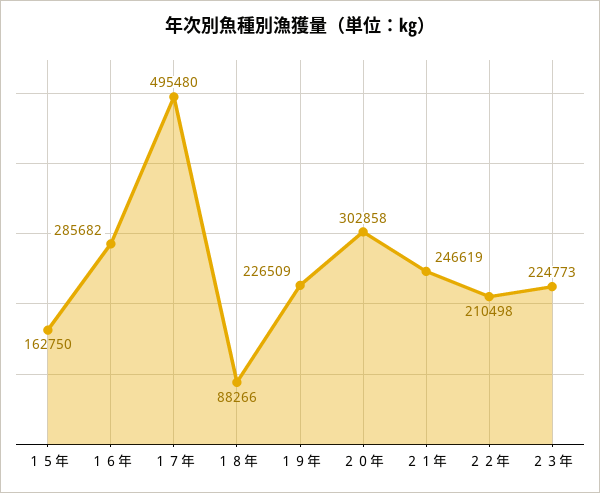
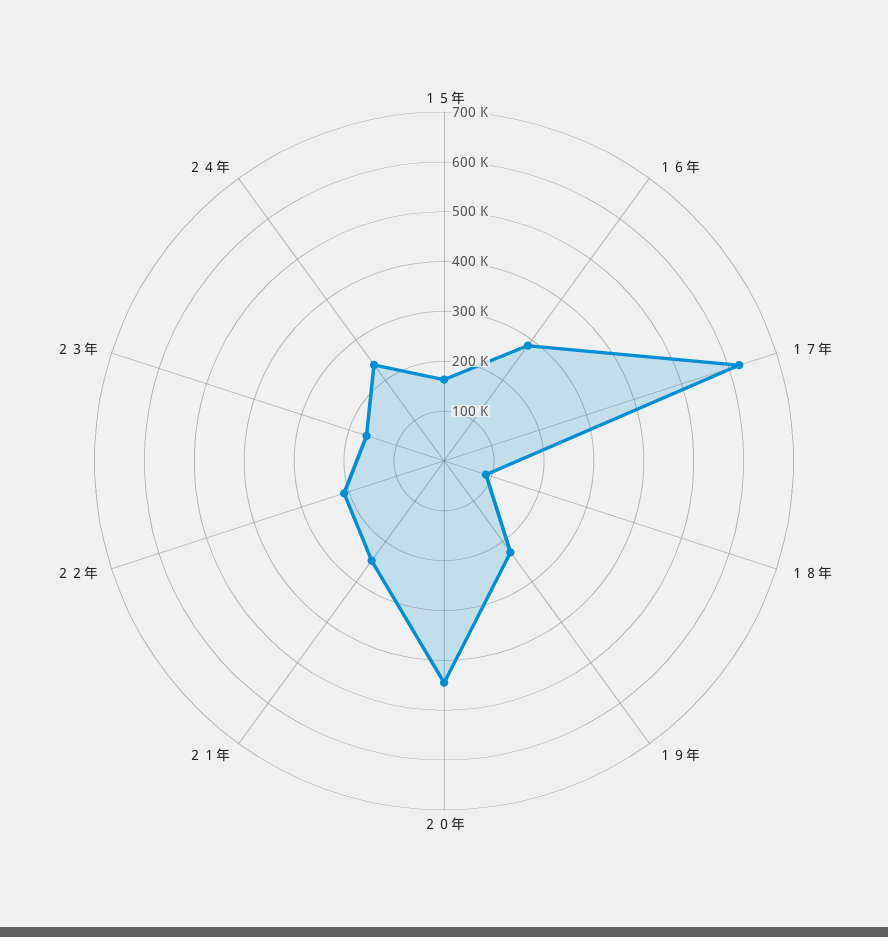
１７年: 495480 -> 620000
２０年: 302858 -> 440000
２３年: 224773 -> 160000
２４年: none -> 240000

